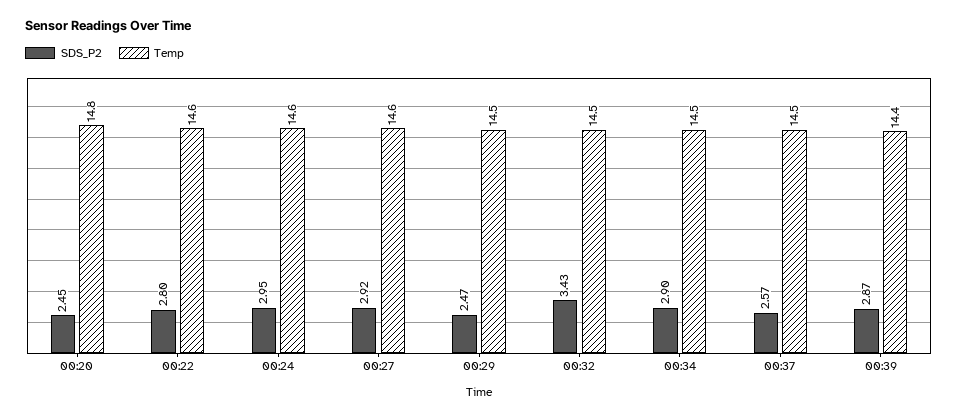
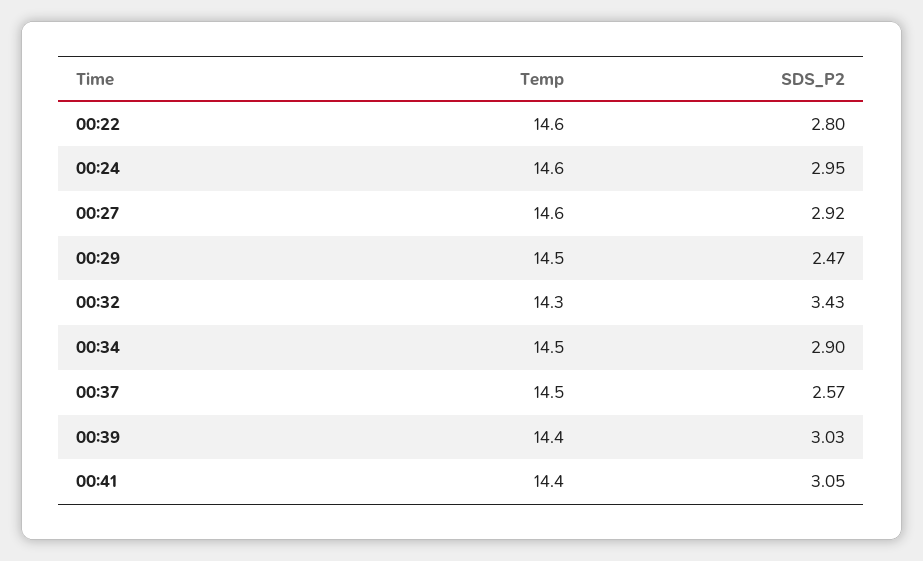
SDS_P2, 00:20: 2.45 -> none
Temp, 00:20: 14.8 -> none
Temp, 00:32: 14.5 -> 14.3
SDS_P2, 00:39: 2.87 -> 3.03
Temp, 00:41: none -> 14.4
SDS_P2, 00:41: none -> 3.05

